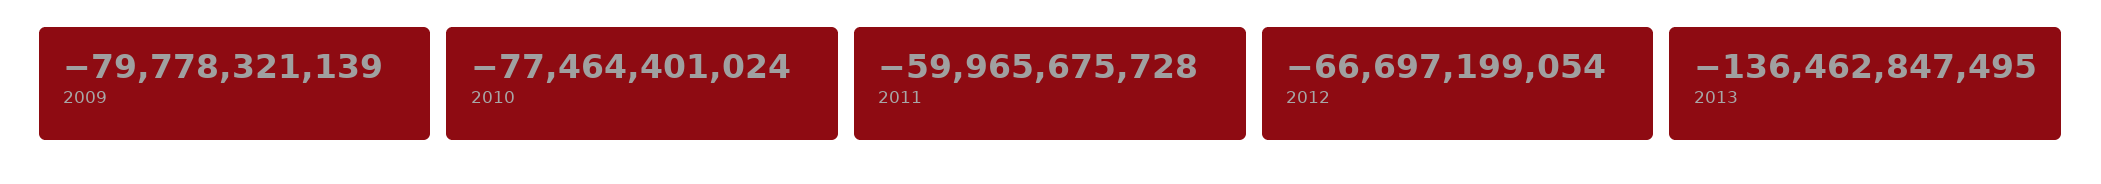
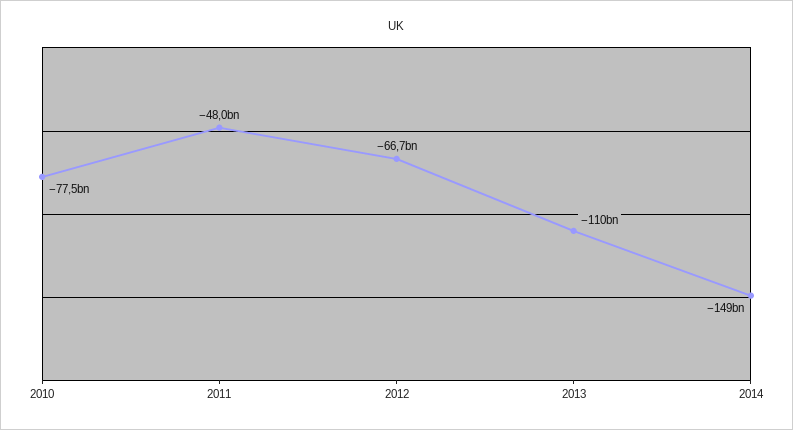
2009: -79778321139 -> none
2011: -59965675728 -> -48000000000
2013: -136462847495 -> -110000000000
2014: none -> -149000000000

